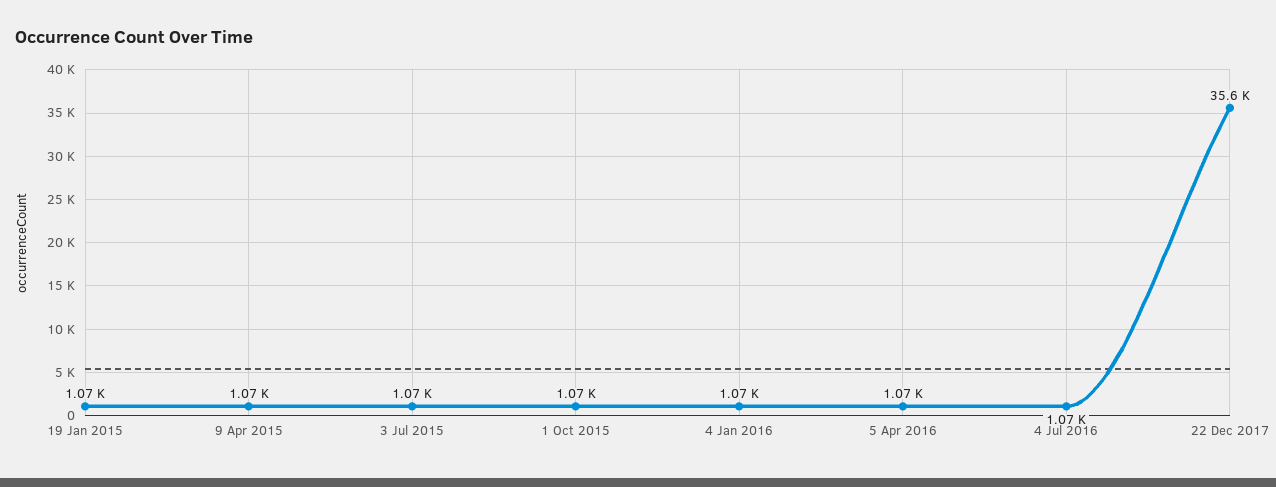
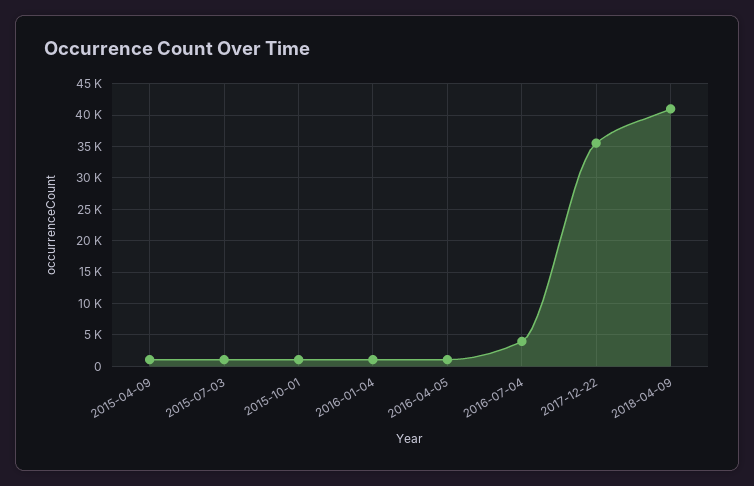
19 Jan 2015: 1070 -> none
4 Jul 2016: 1070 -> 4000
2018-04-09: none -> 41000

